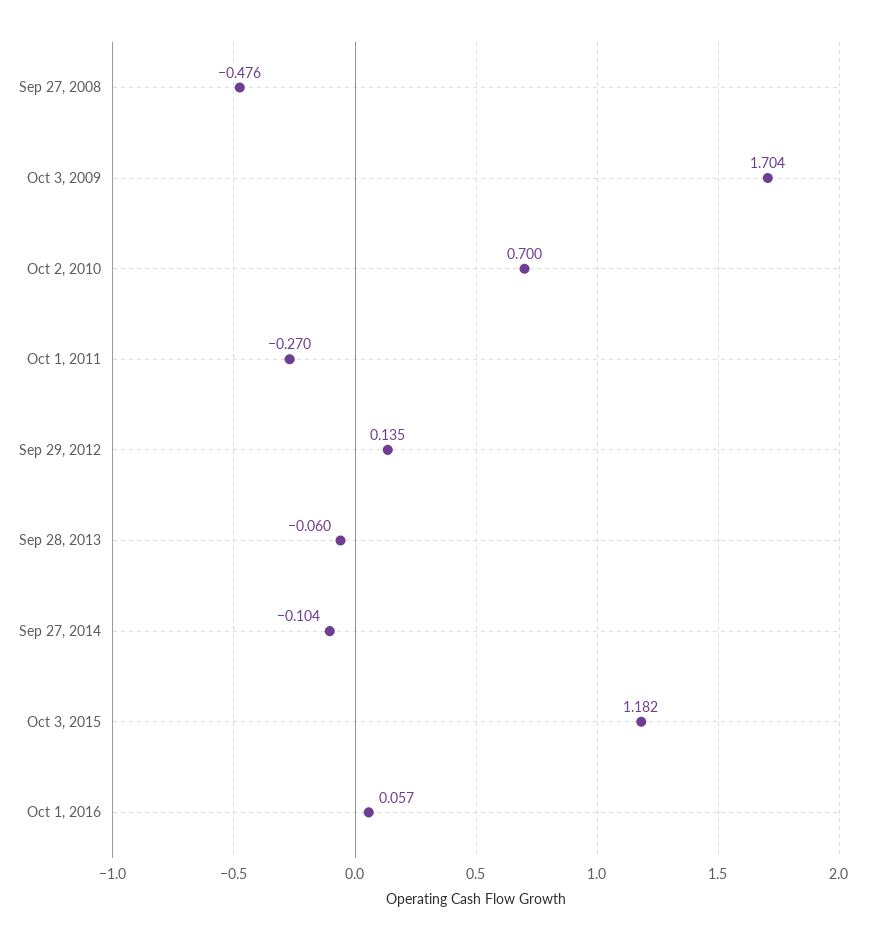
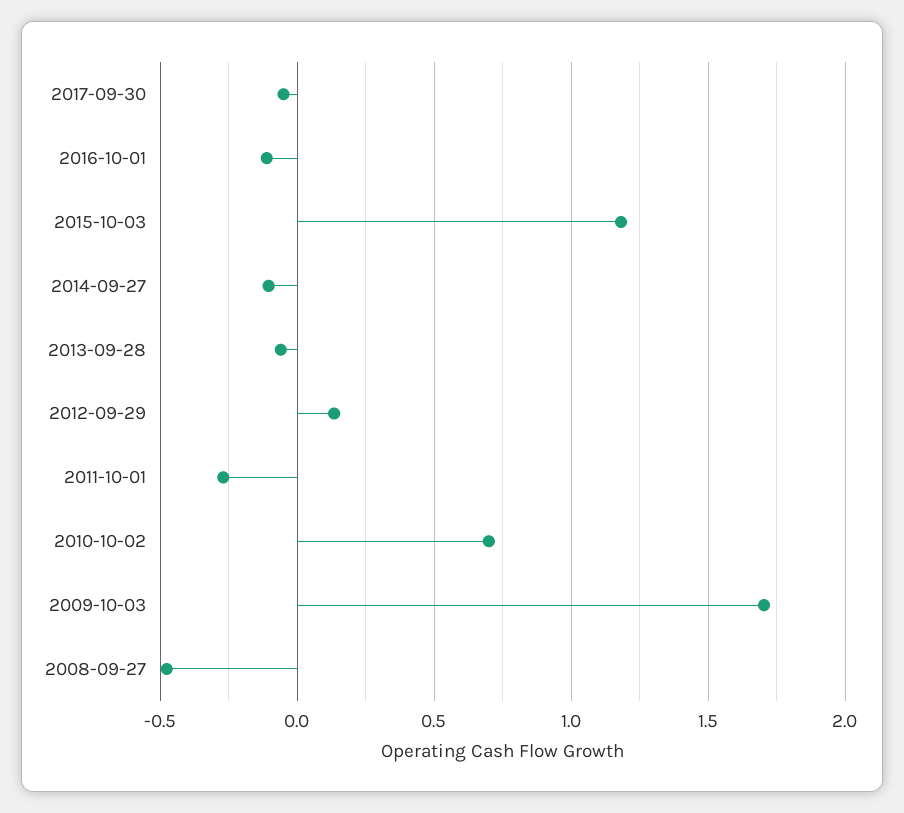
Oct 1, 2016: 0.057 -> -0.1
2017-09-30: none -> -0.05

